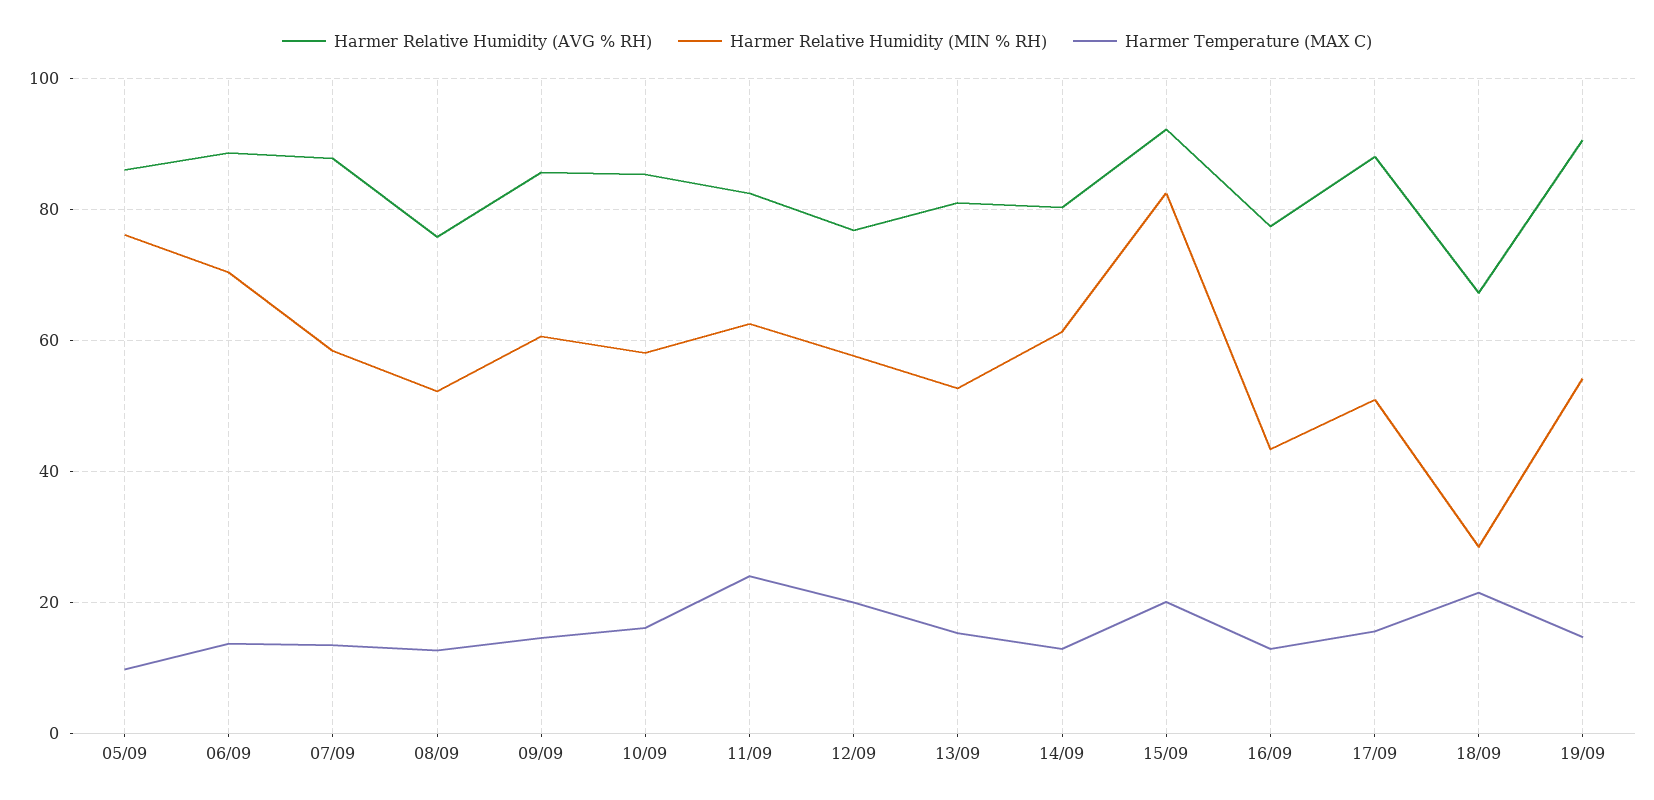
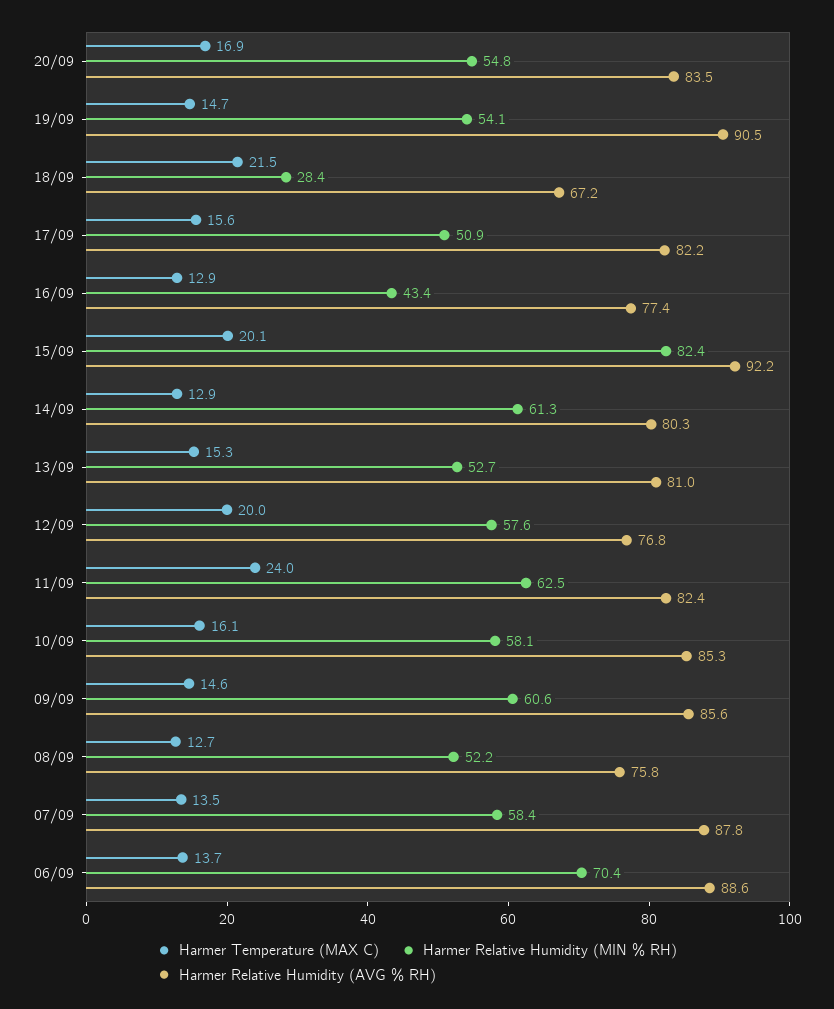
Harmer Relative Humidity (AVG % RH), 05/09: 86 -> none
Harmer Relative Humidity (MIN % RH), 05/09: 76 -> none
Harmer Temperature (MAX C), 05/09: 10 -> none
Harmer Relative Humidity (AVG % RH), 17/09: 88 -> 82.2
Harmer Temperature (MAX C), 20/09: none -> 16.9
Harmer Relative Humidity (MIN % RH), 20/09: none -> 54.8
Harmer Relative Humidity (AVG % RH), 20/09: none -> 83.5

